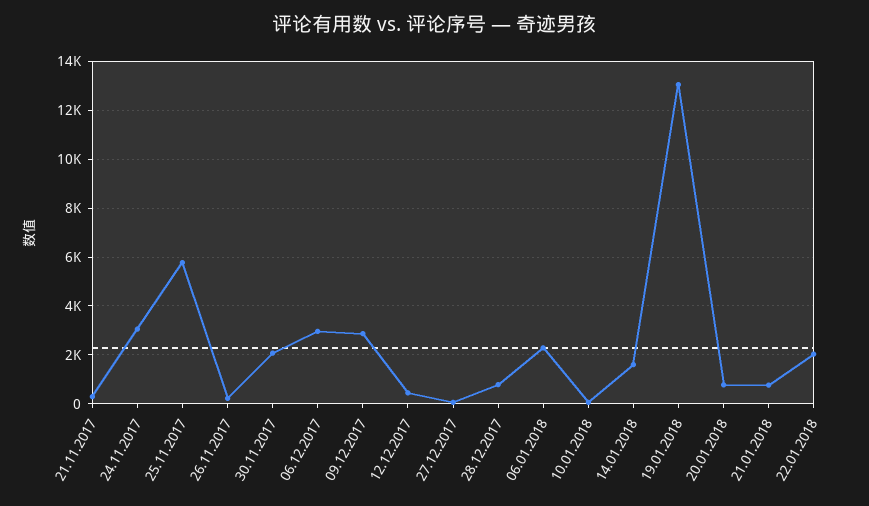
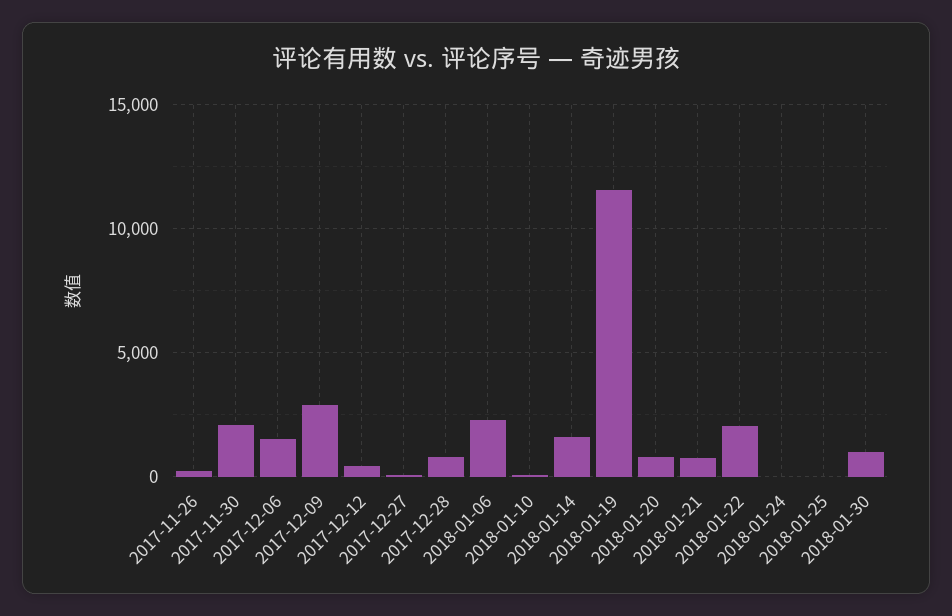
21.11.2017: 250 -> none
24.11.2017: 3000 -> none
25.11.2017: 5750 -> none
06.12.2017: 3000 -> 1500
19.01.2018: 13000 -> 11500
2018-01-24: none -> 0
2018-01-25: none -> 0
2018-01-30: none -> 1000

